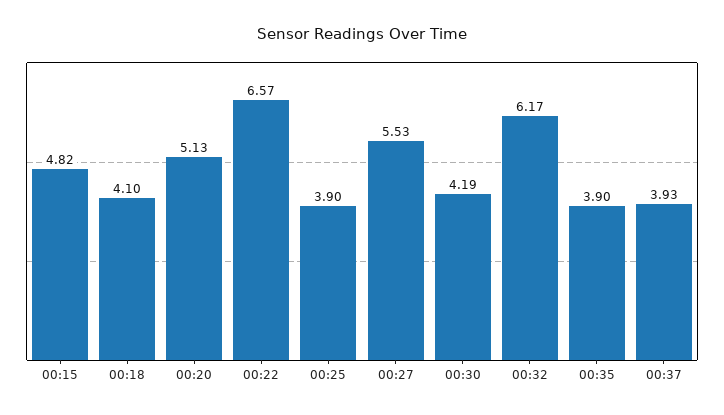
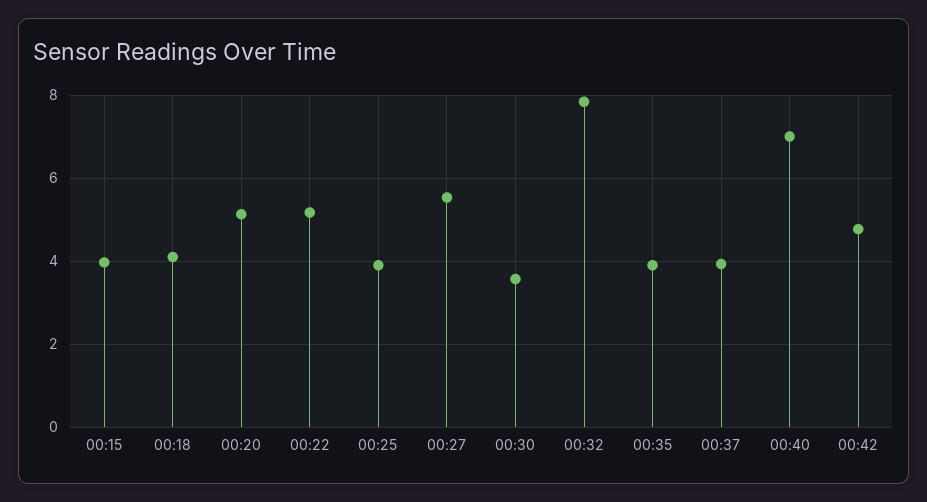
00:15: 4.82 -> 4
00:22: 6.57 -> 5.2
00:30: 4.19 -> 3.6
00:32: 6.17 -> 7.8
00:40: none -> 7
00:42: none -> 4.8

